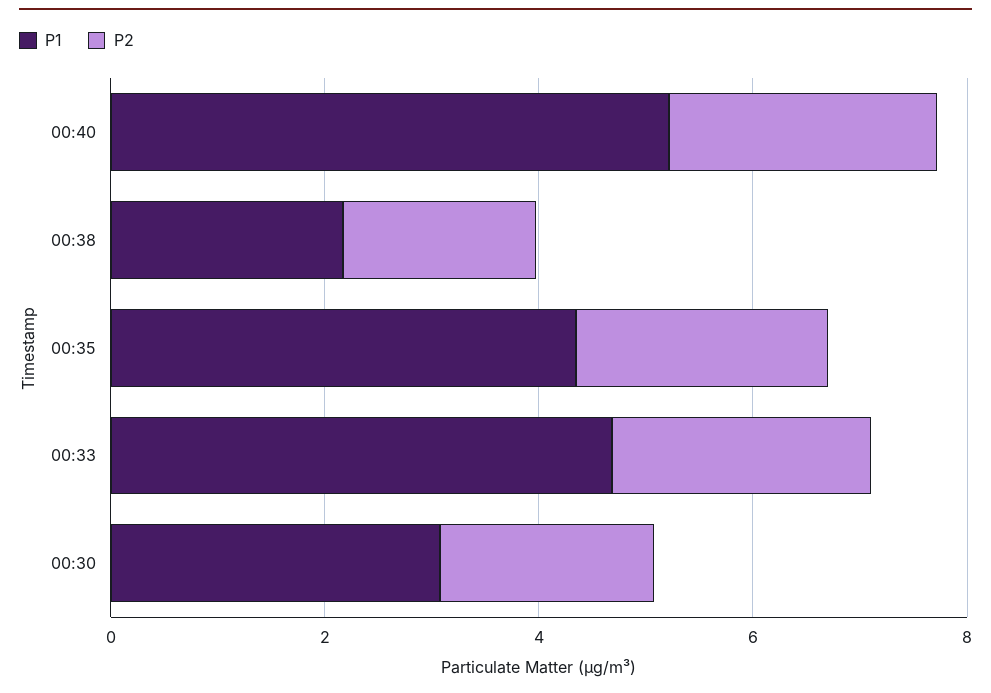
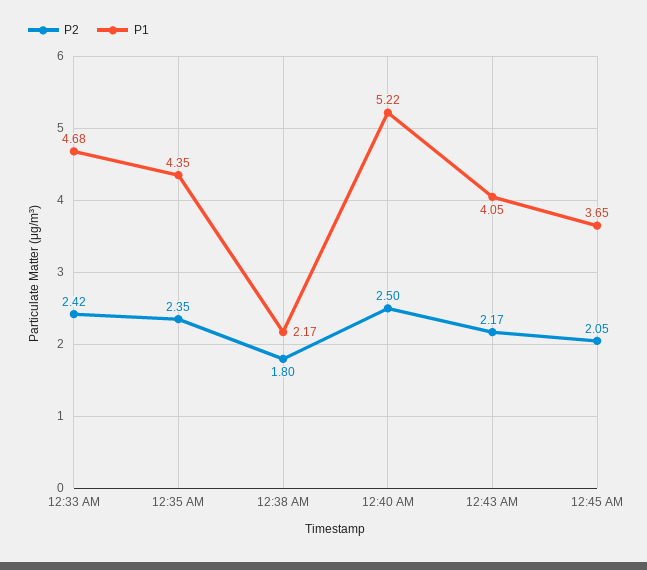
P1, 00:30: 3 -> none
P2, 00:30: 2 -> none
P2, 12:43 AM: none -> 2.17
P1, 12:43 AM: none -> 4.05
P2, 12:45 AM: none -> 2.05
P1, 12:45 AM: none -> 3.65

